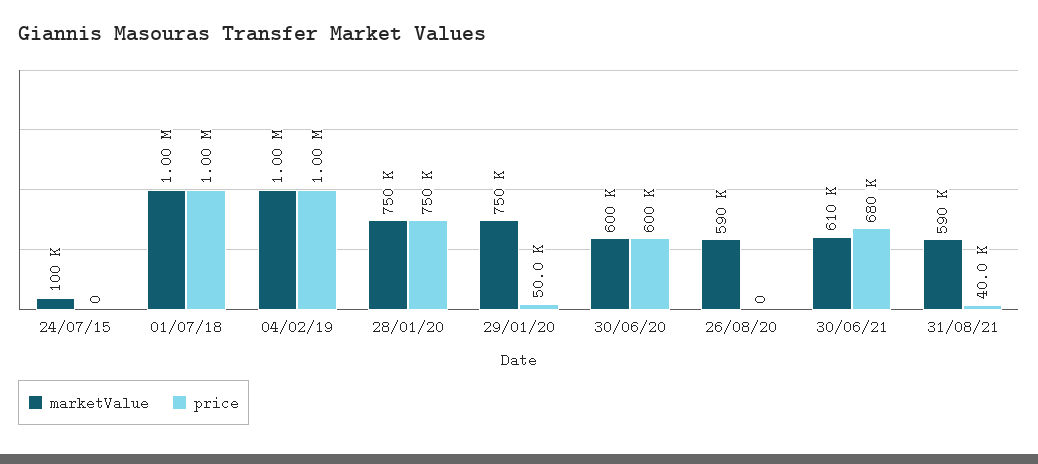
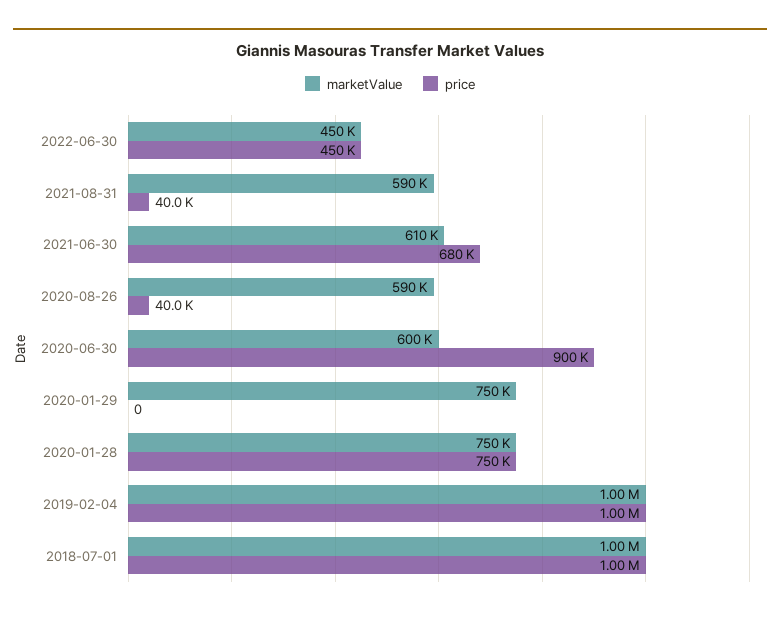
marketValue, 24/07/15: 100000 -> none
price, 24/07/15: 0 -> none
price, 29/01/20: 50000 -> 0
price, 30/06/20: 600000 -> 900000
price, 26/08/20: 0 -> 40000
marketValue, 2022-06-30: none -> 450000
price, 2022-06-30: none -> 450000

